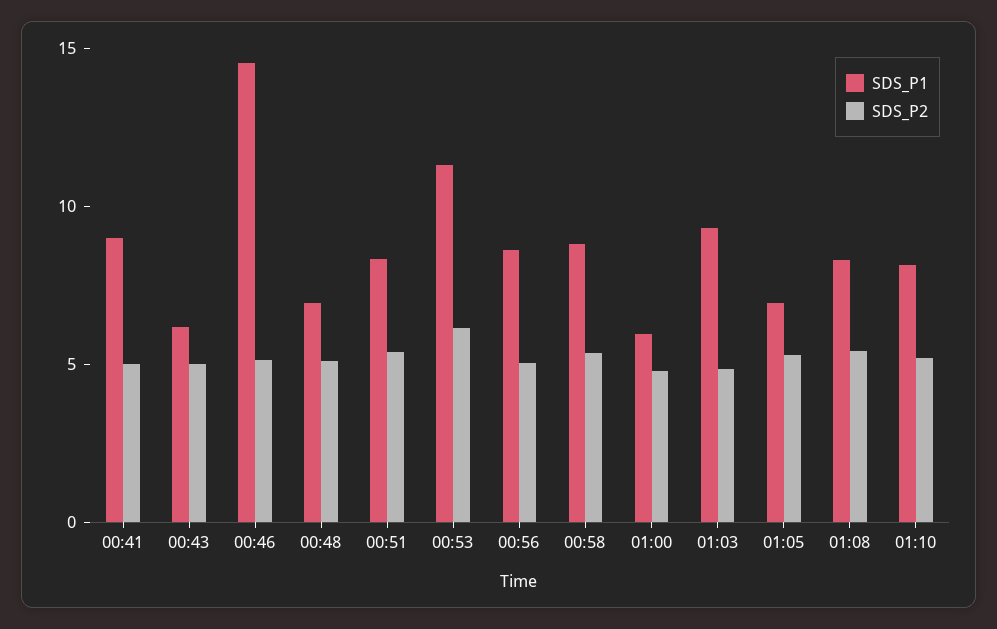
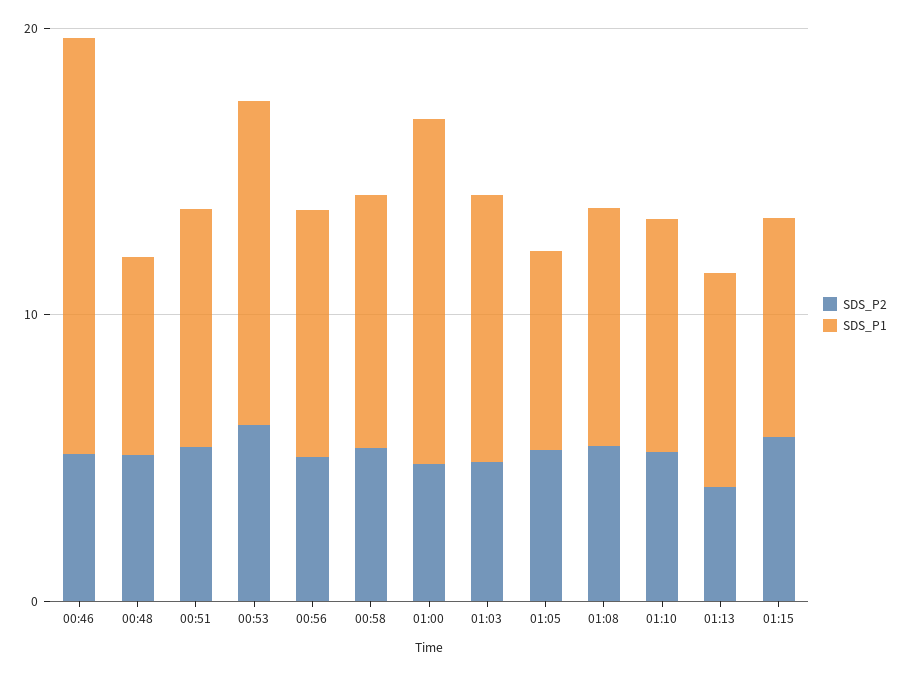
SDS_P1, 00:41: 9 -> none
SDS_P2, 00:41: 5 -> none
SDS_P1, 00:43: 6 -> none
SDS_P2, 00:43: 5 -> none
SDS_P1, 01:00: 6 -> 12
SDS_P2, 01:13: none -> 4
SDS_P1, 01:13: none -> 8
SDS_P2, 01:15: none -> 6
SDS_P1, 01:15: none -> 8

